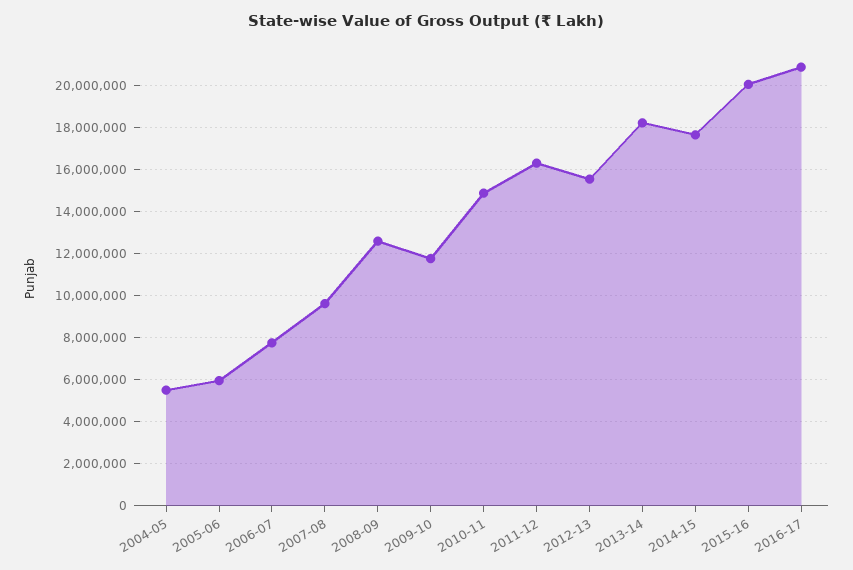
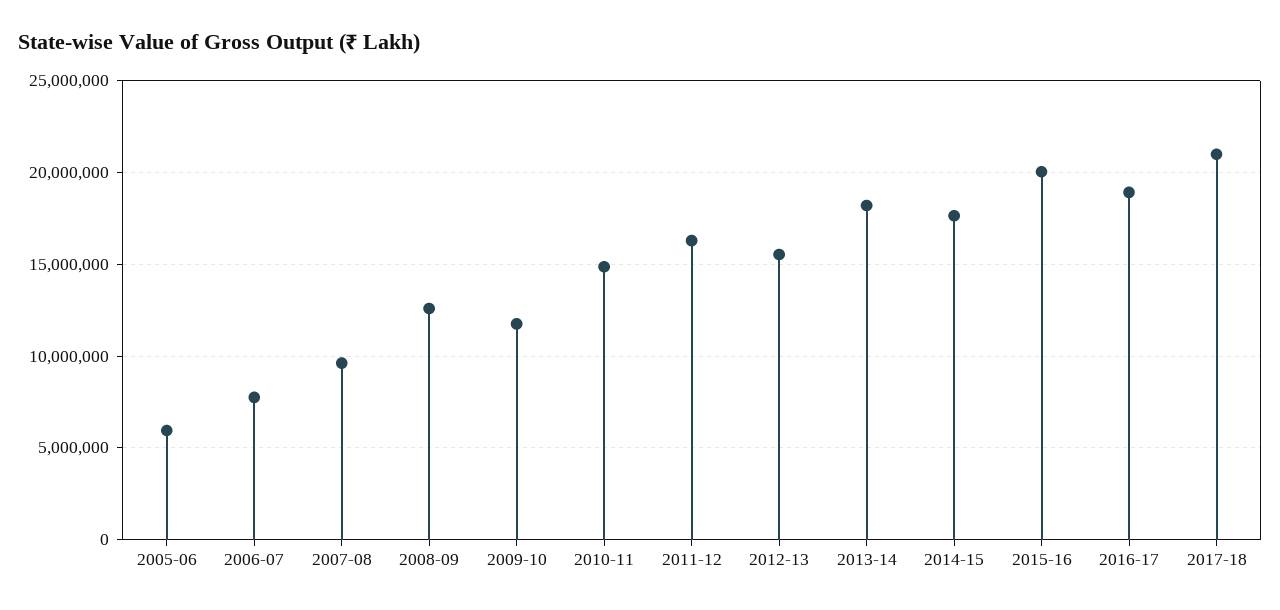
2004-05: 5500000 -> none
2016-17: 21000000 -> 19000000
2017-18: none -> 21000000

